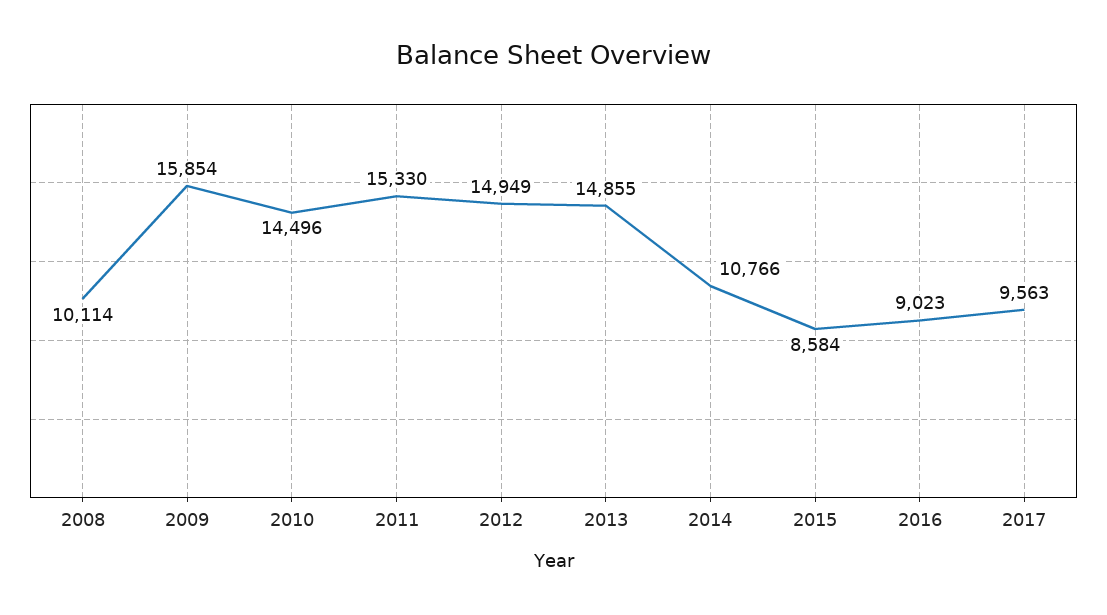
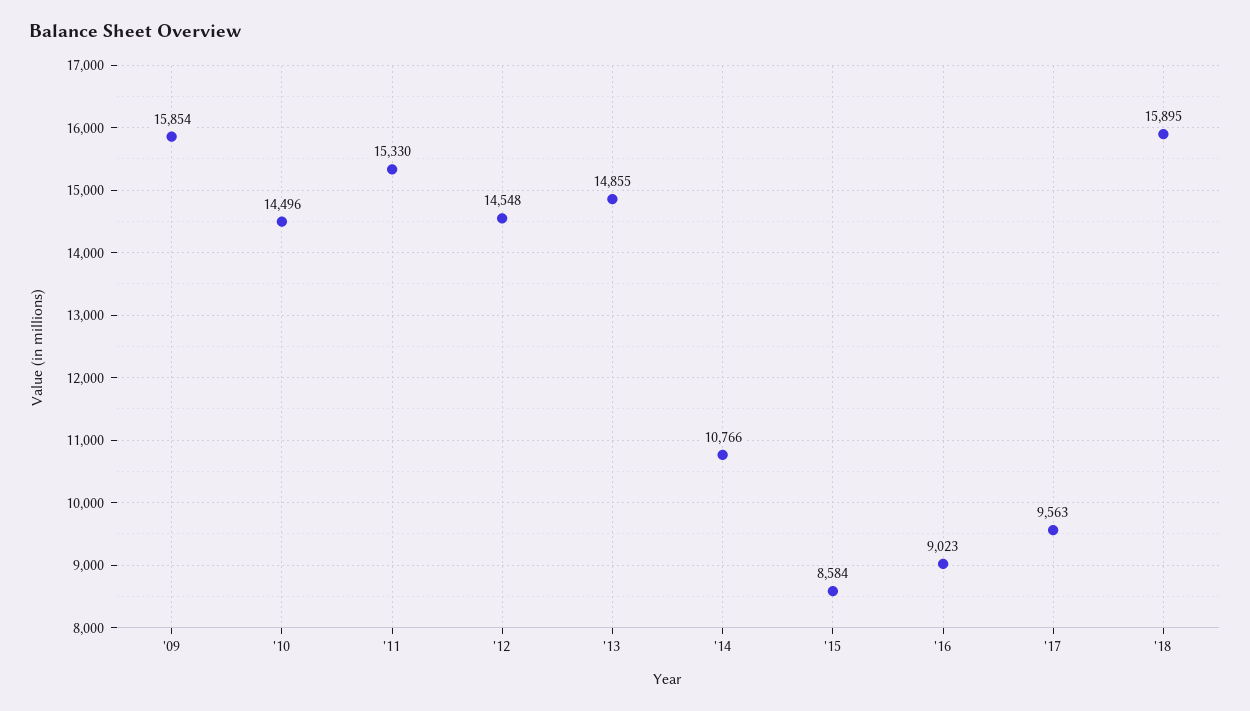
2008: 10114 -> none
2012: 14949 -> 14548
'18: none -> 15895

